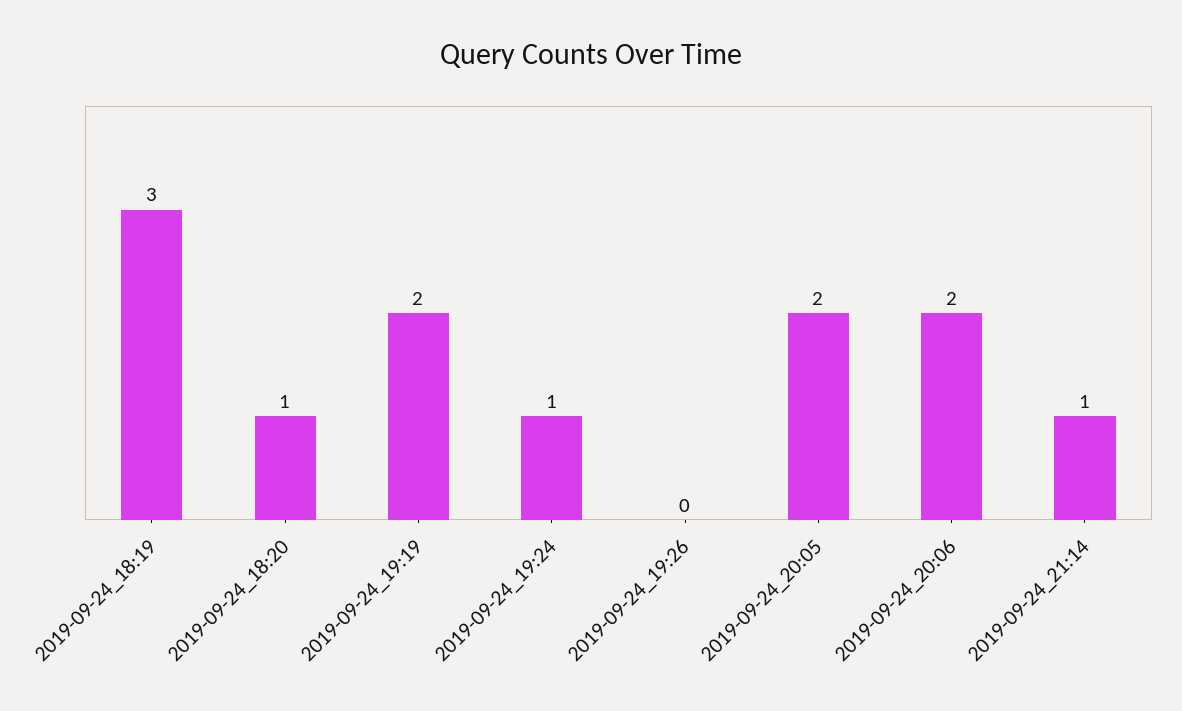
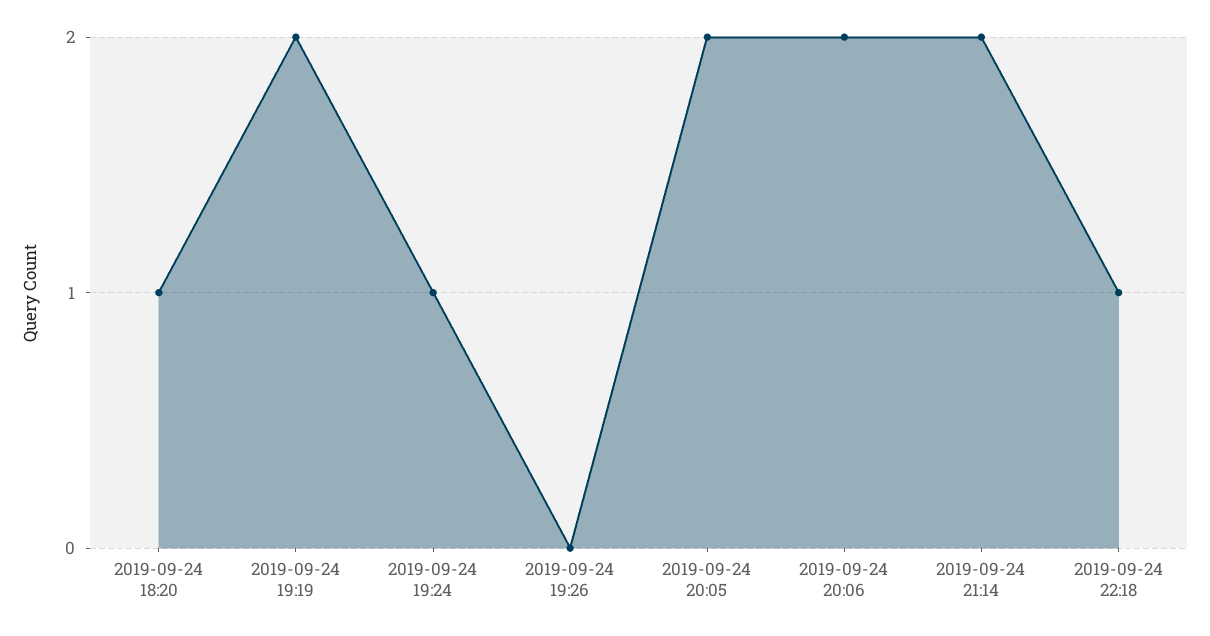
2019-09-24_18:19: 3 -> none
2019-09-24_21:14: 1 -> 2
2019-09-24 22:18: none -> 1

